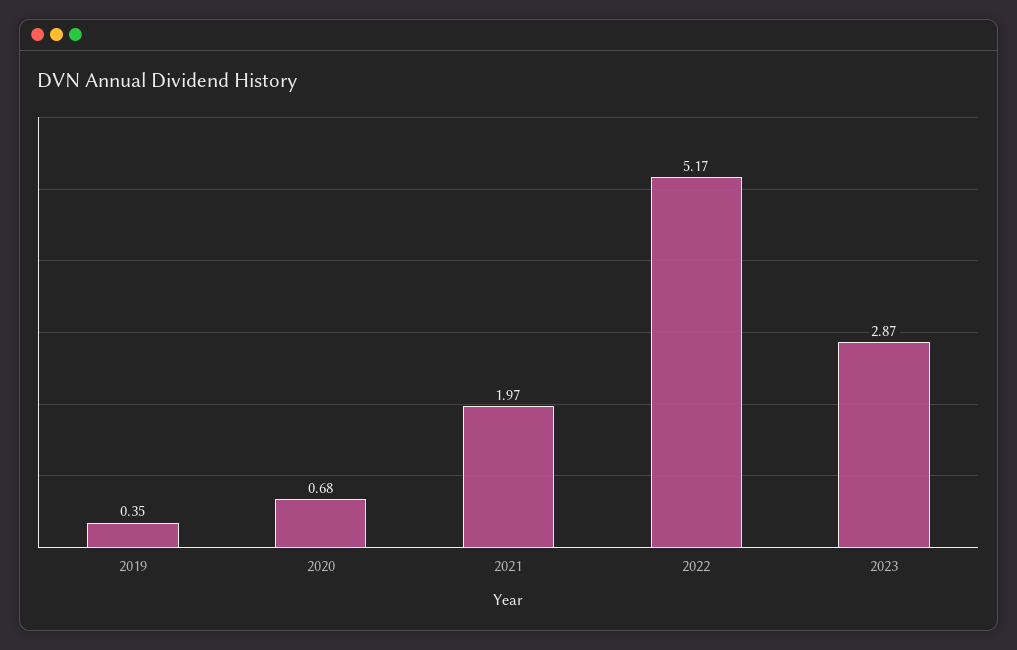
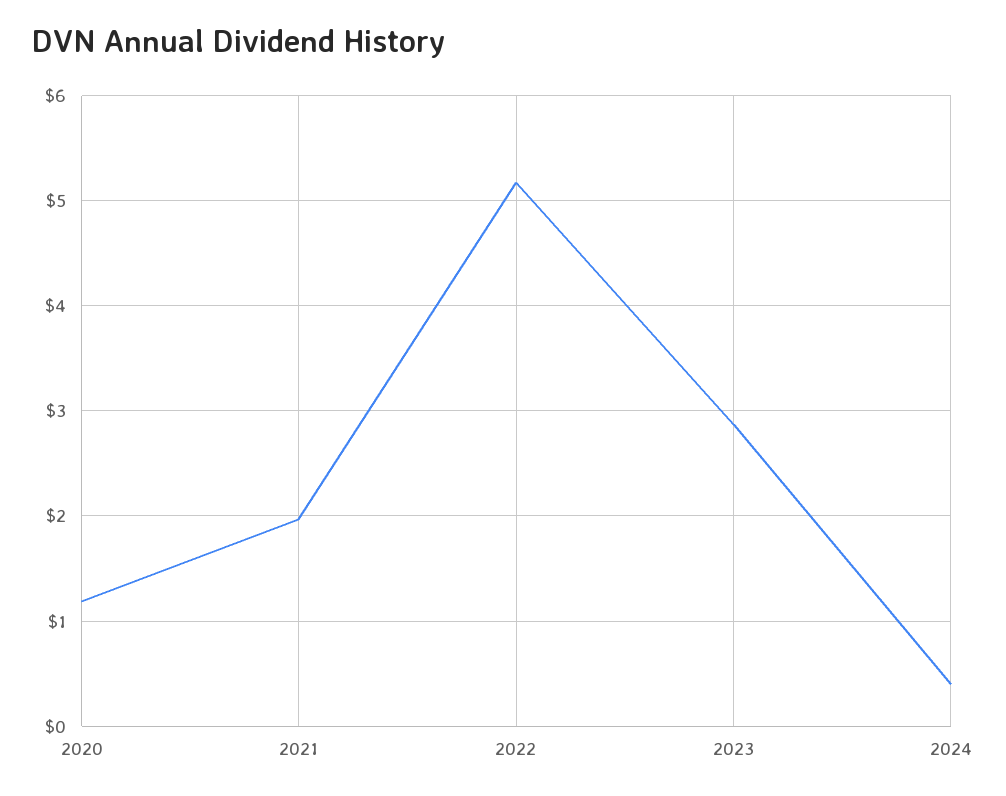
2019: 0.35 -> none
2020: 0.68 -> 1.2
2024: none -> 0.4

